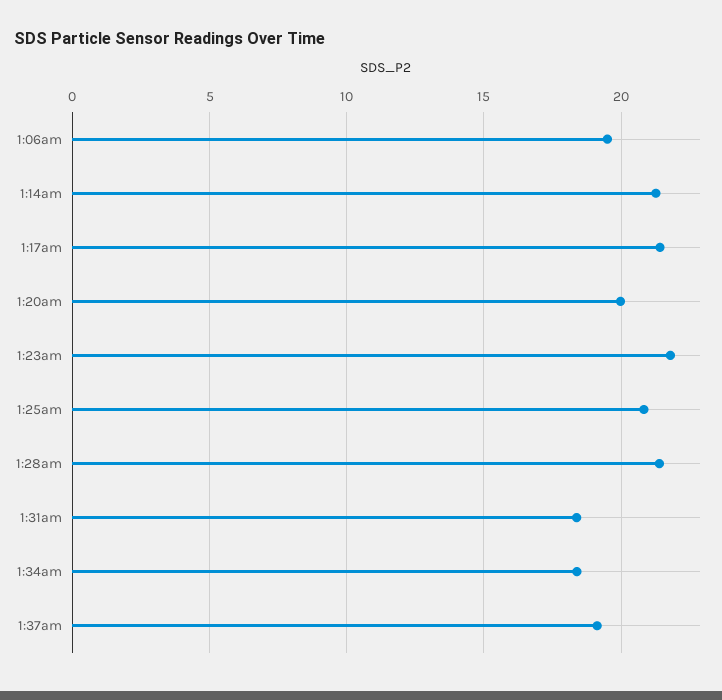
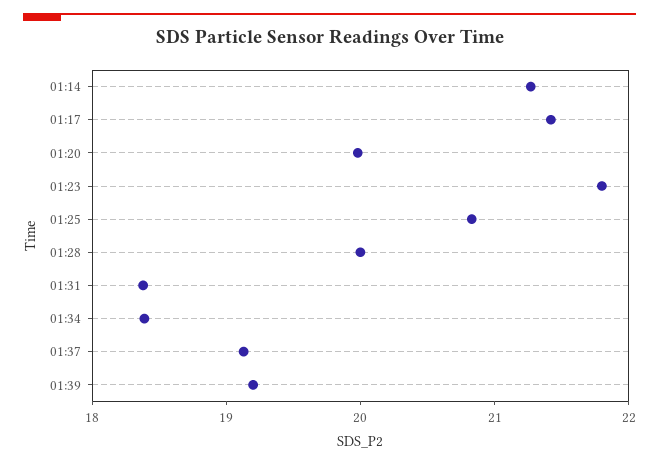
1:06am: 19.5 -> none
1:28am: 21.5 -> 20
01:39: none -> 19.2

